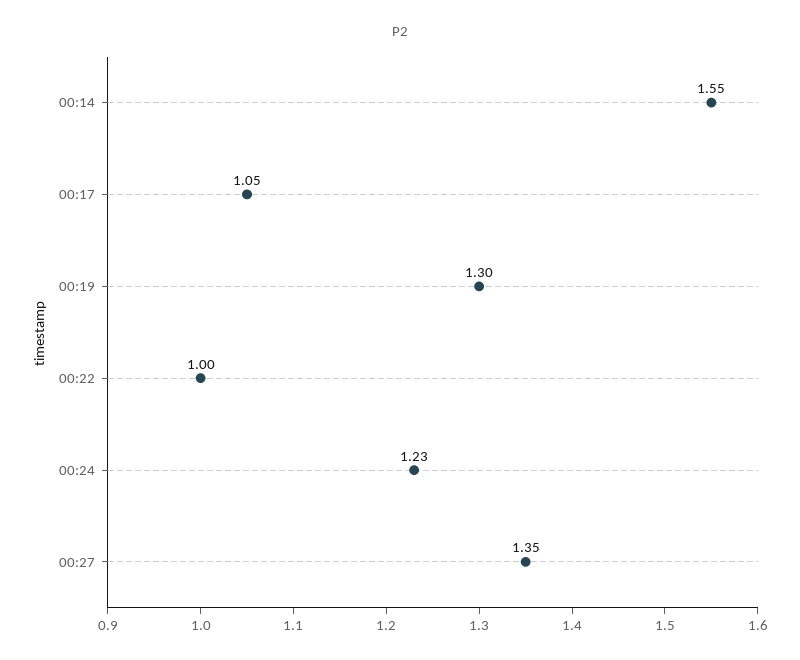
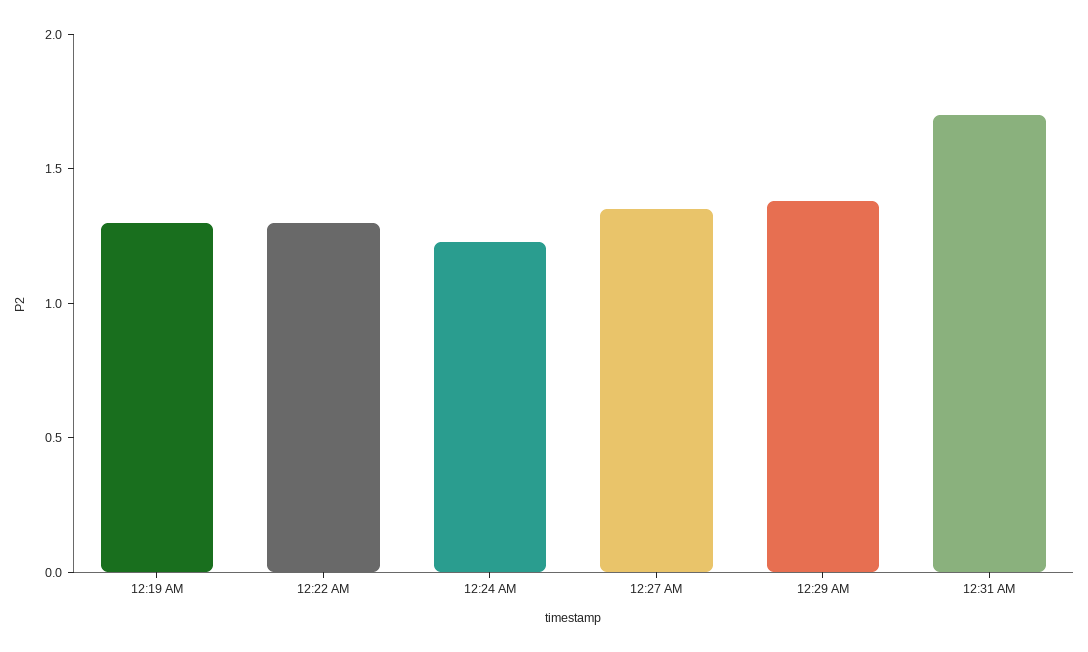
00:14: 1.55 -> none
00:17: 1.05 -> none
00:22: 1 -> 1.3
12:29 AM: none -> 1.4
12:31 AM: none -> 1.7

